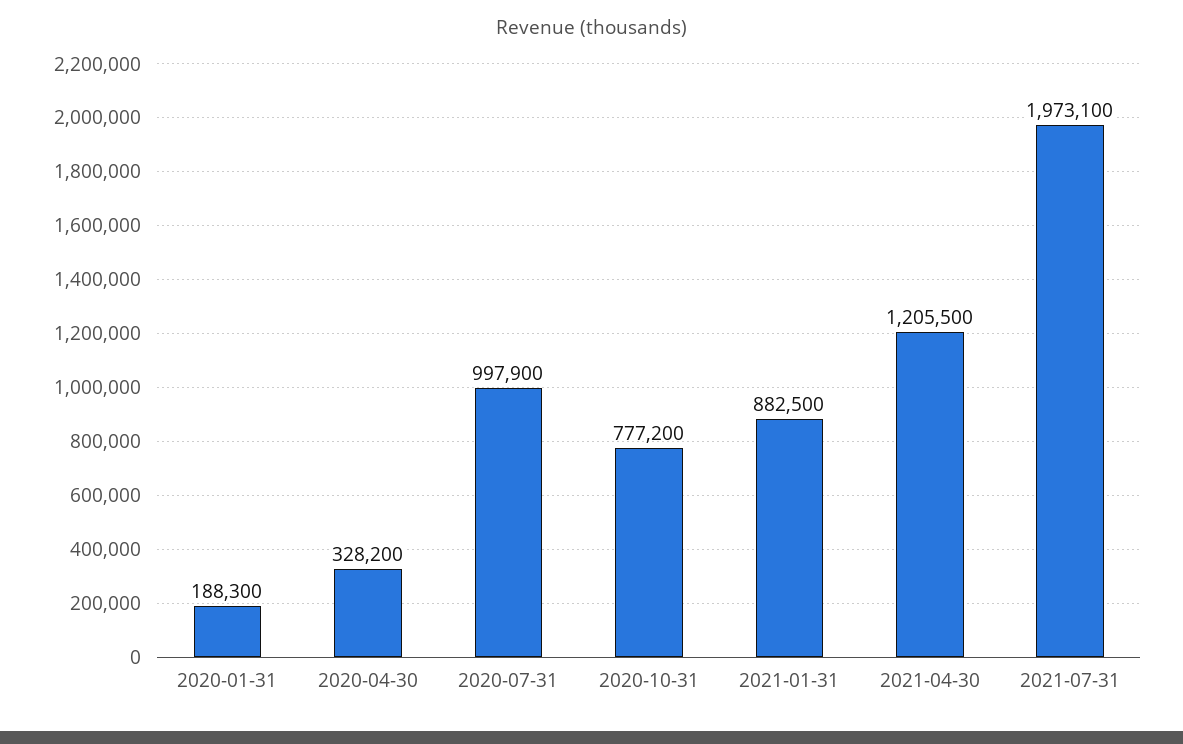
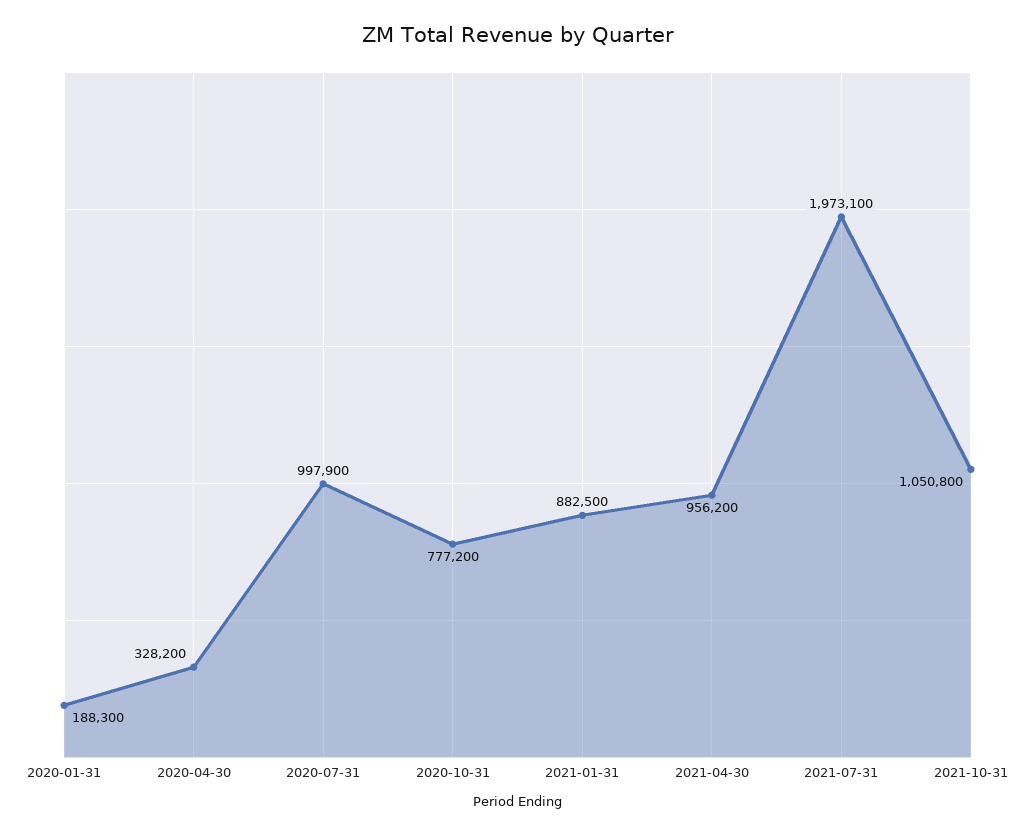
2021-04-30: 1205500 -> 956200
2021-10-31: none -> 1050800

